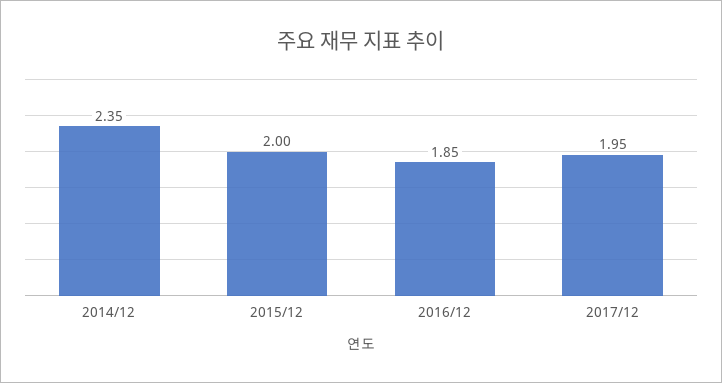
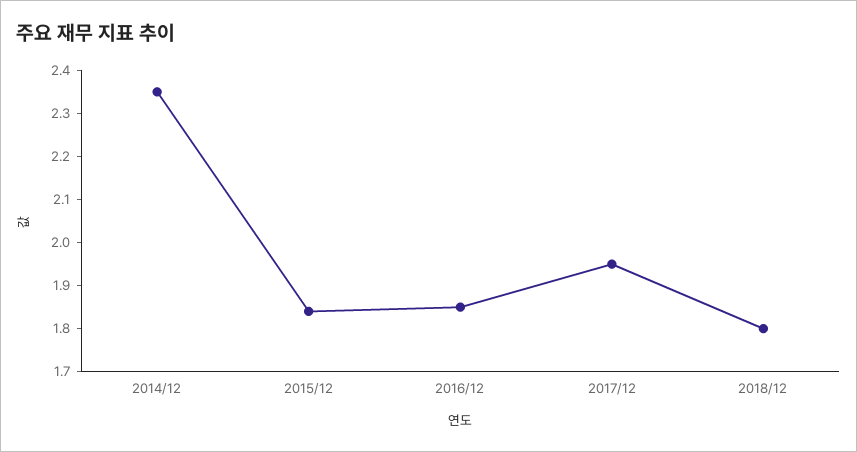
2015/12: 2 -> 1.85
2018/12: none -> 1.8

